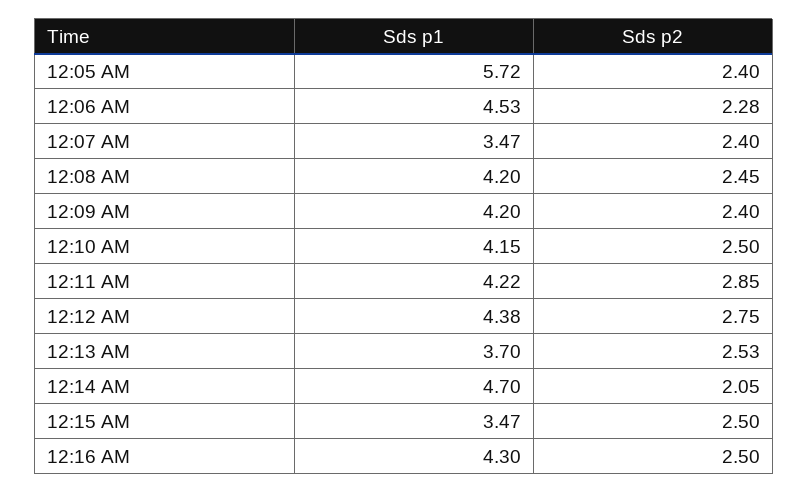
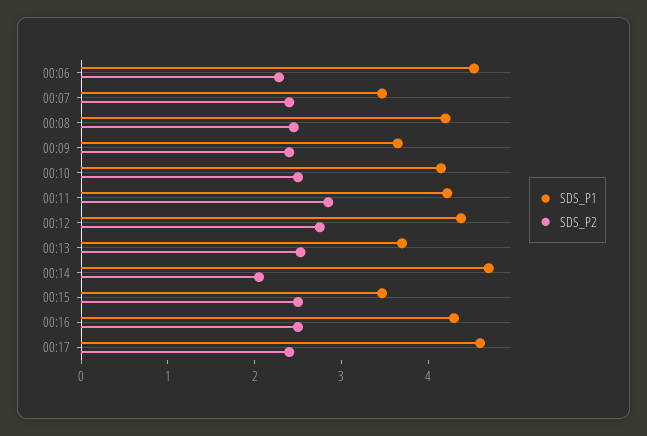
Sds p1, 12:05 AM: 5.72 -> none
Sds p2, 12:05 AM: 2.4 -> none
Sds p1, 12:09 AM: 4.2 -> 3.6
Sds p1, 00:17: none -> 4.6
Sds p2, 00:17: none -> 2.4

